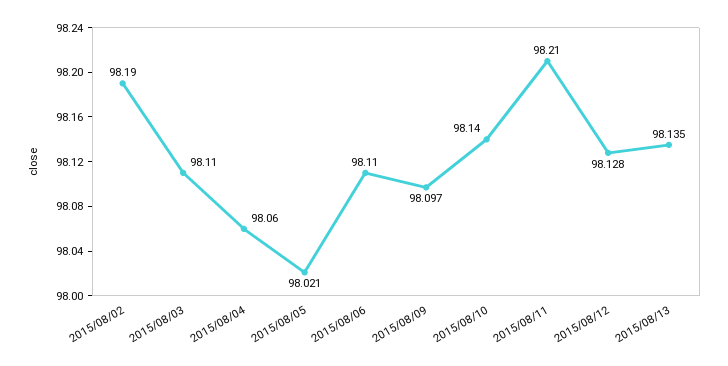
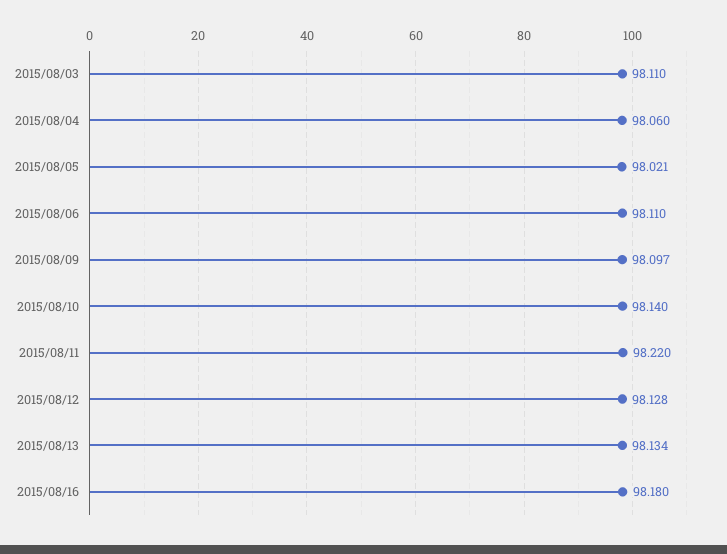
2015/08/02: 98.19 -> none
2015/08/11: 98.21 -> 98.22
2015/08/13: 98.135 -> 98.134
2015/08/16: none -> 98.18

